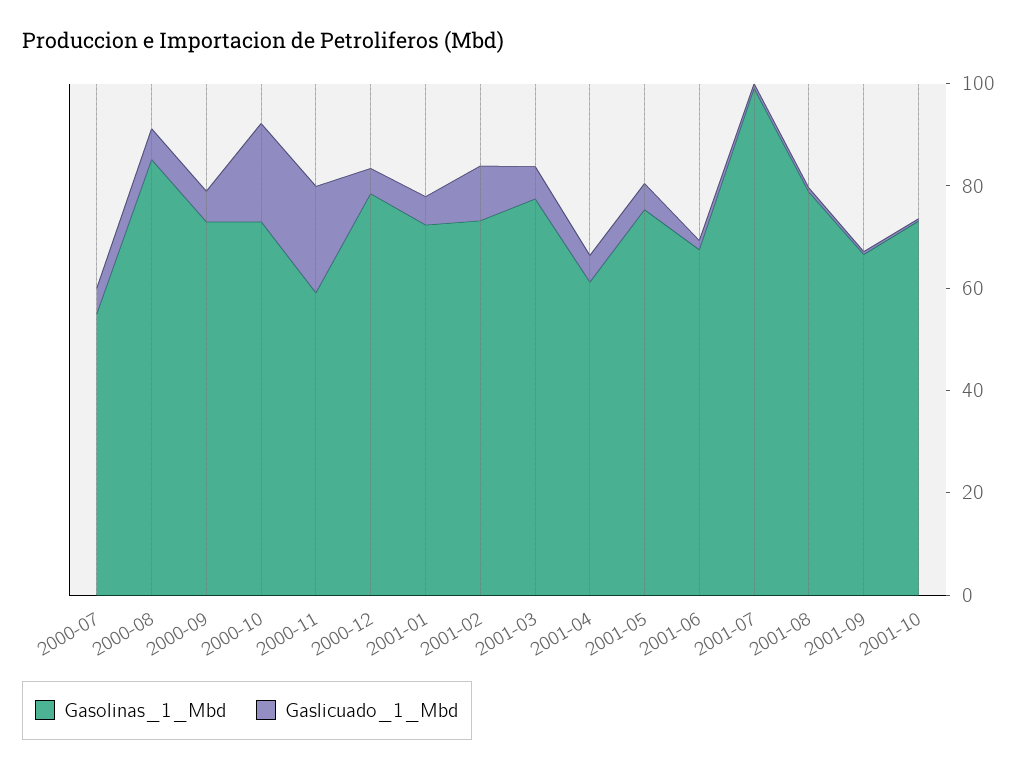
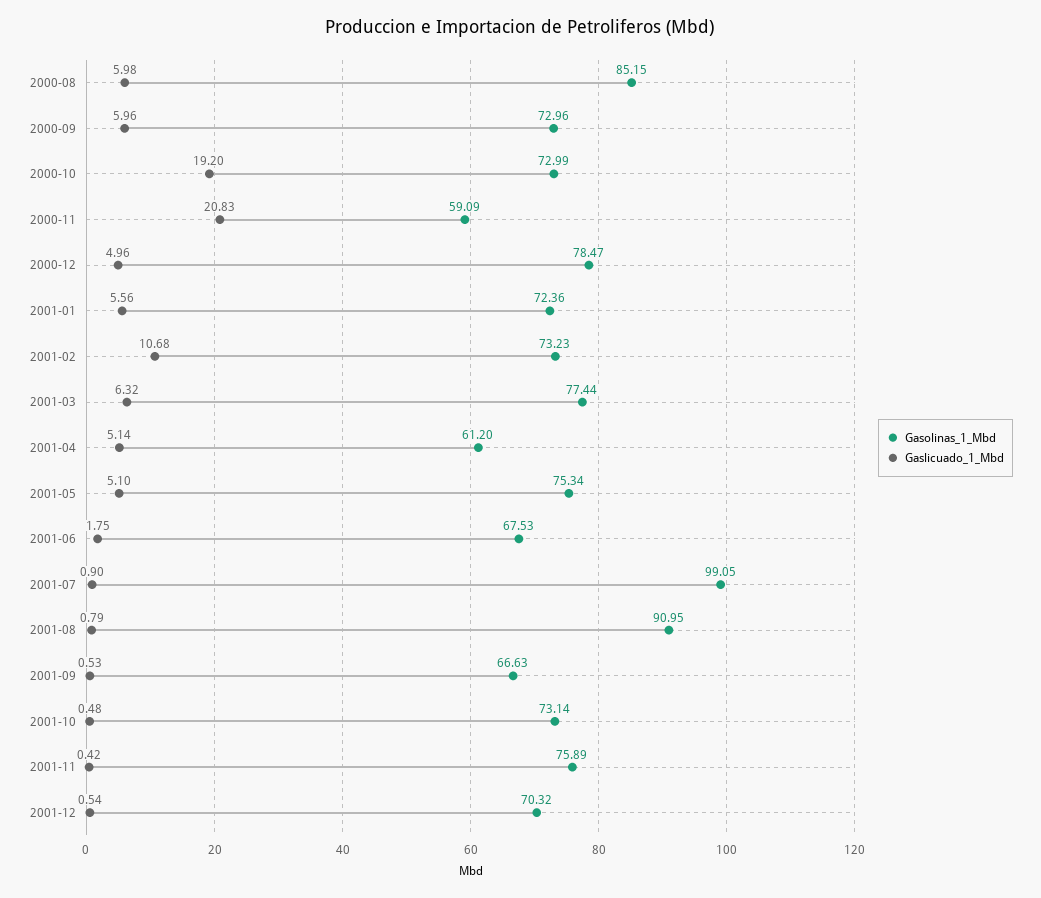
Gasolinas_1_Mbd, 2000-07: 55 -> none
Gaslicuado_1_Mbd, 2000-07: 5 -> none
Gasolinas_1_Mbd, 2001-08: 80 -> 90.95
Gasolinas_1_Mbd, 2001-11: none -> 75.89
Gaslicuado_1_Mbd, 2001-11: none -> 0.42
Gasolinas_1_Mbd, 2001-12: none -> 70.32
Gaslicuado_1_Mbd, 2001-12: none -> 0.54

